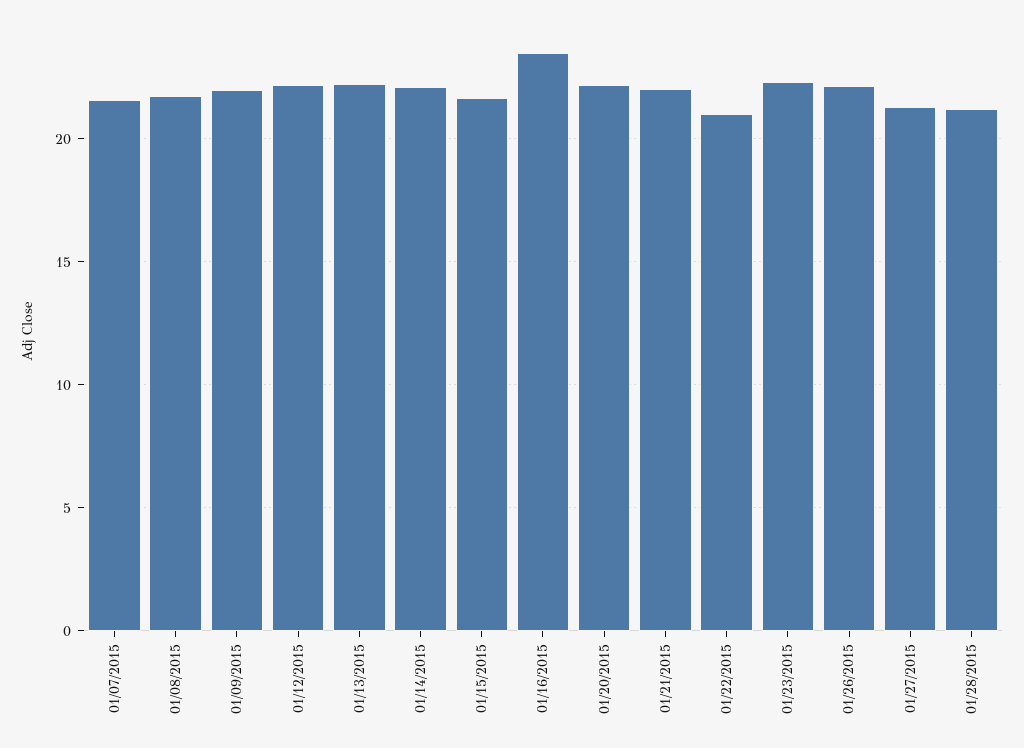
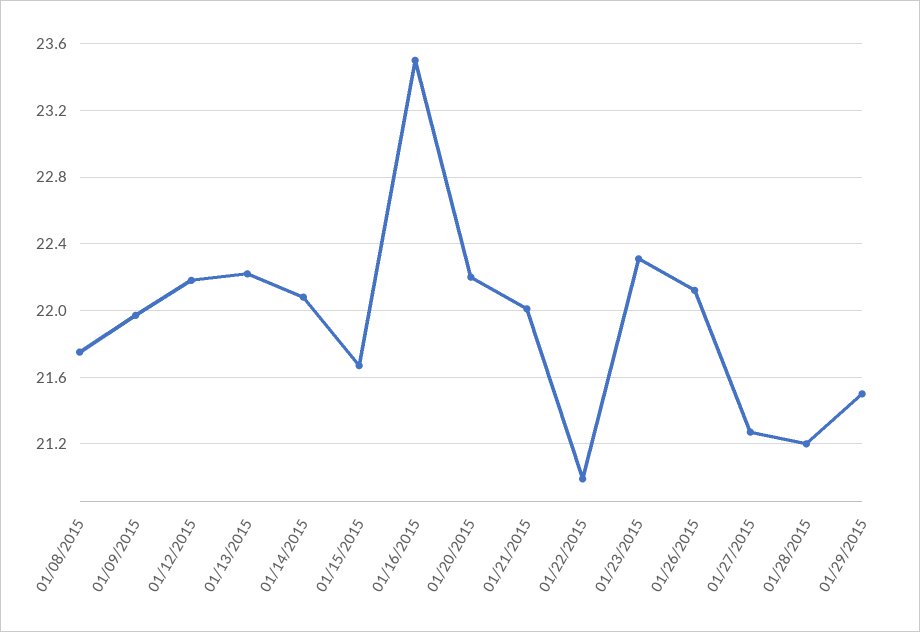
01/07/2015: 21.5 -> none
01/29/2015: none -> 21.5

